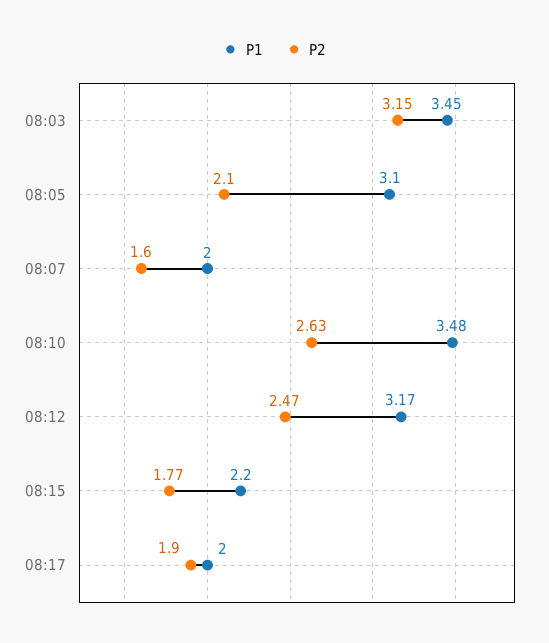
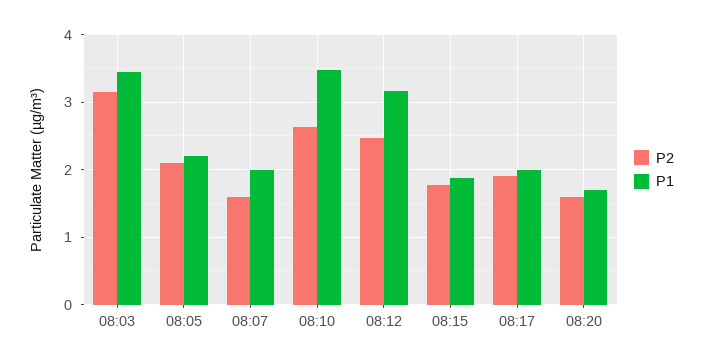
P1, 08:05: 3.1 -> 2.2
P1, 08:15: 2.2 -> 1.9
P2, 08:20: none -> 1.6
P1, 08:20: none -> 1.7

